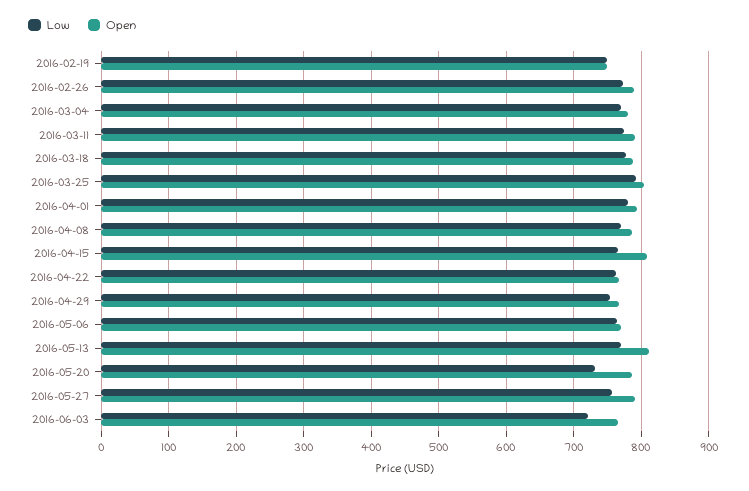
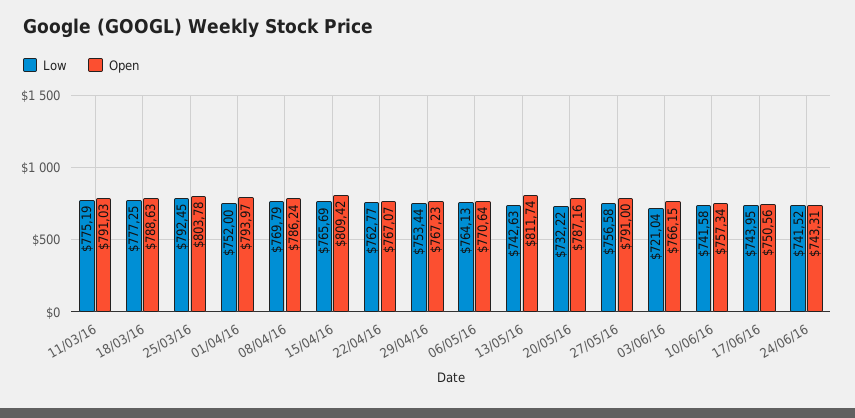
Low, 2016-02-19: 750 -> none
Open, 2016-02-19: 750 -> none
Low, 2016-02-26: 770 -> none
Open, 2016-02-26: 790 -> none
Low, 2016-03-04: 770 -> none
Open, 2016-03-04: 780 -> none
Low, 2016-04-01: 780 -> 752
Low, 2016-05-13: 770 -> 742.63
Low, 10/06/16: none -> 741.58
Open, 10/06/16: none -> 757.34
Low, 17/06/16: none -> 743.95
Open, 17/06/16: none -> 750.56
Low, 24/06/16: none -> 741.52
Open, 24/06/16: none -> 743.31

